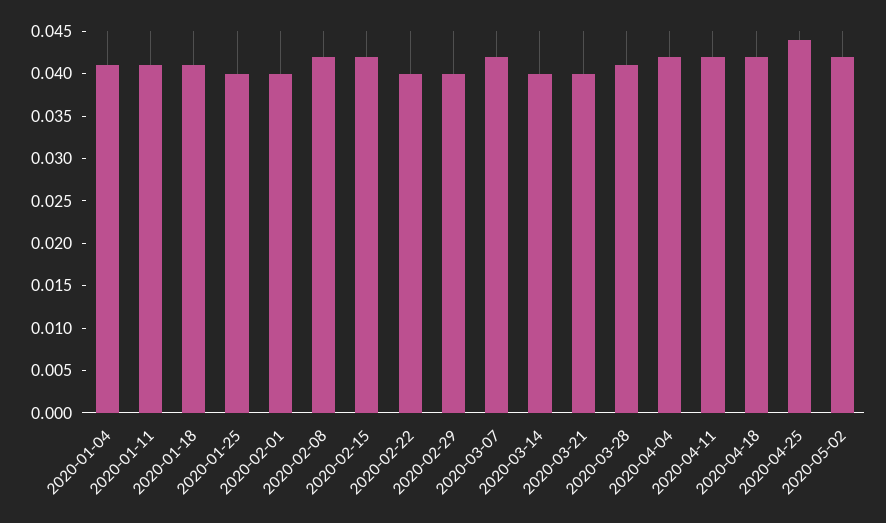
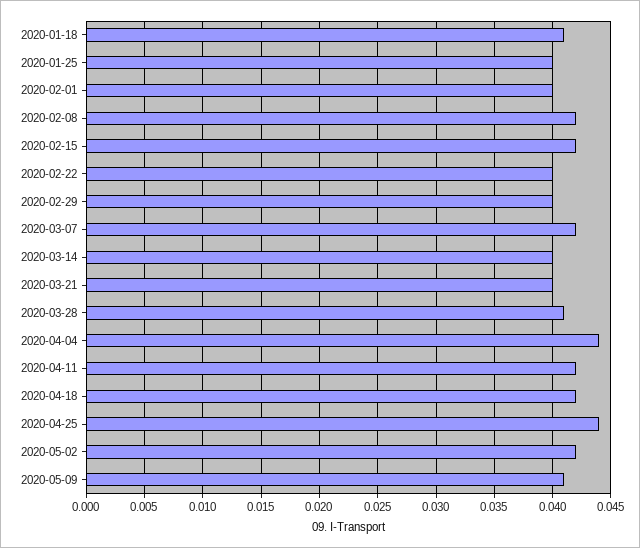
2020-01-04: 0.041 -> none
2020-01-11: 0.041 -> none
2020-04-04: 0.042 -> 0.044
2020-05-09: none -> 0.041

